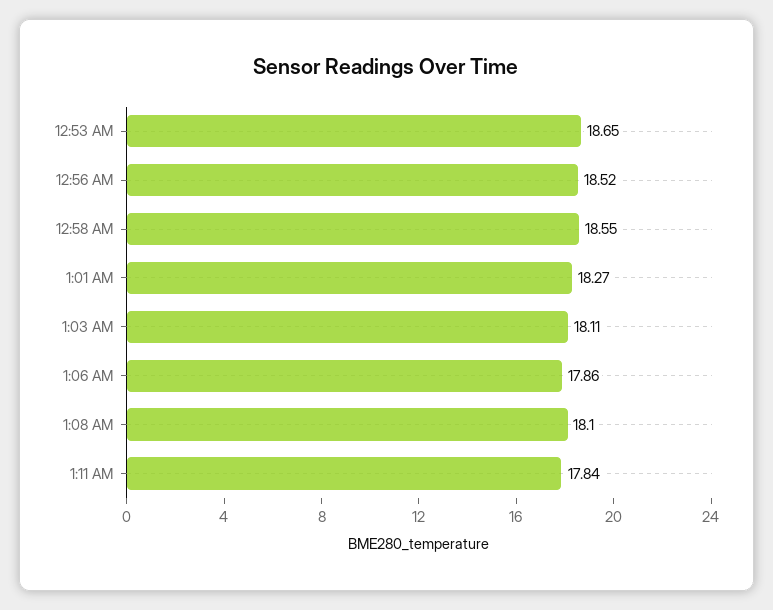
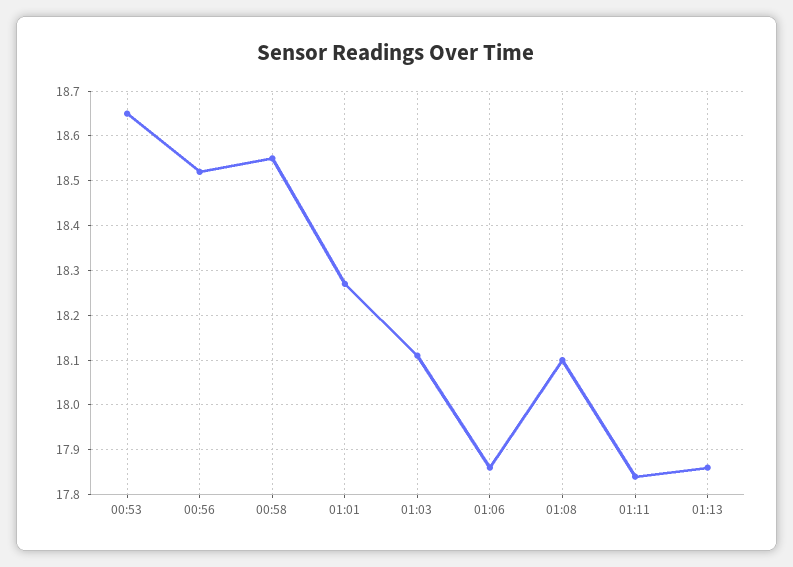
01:13: none -> 17.85

